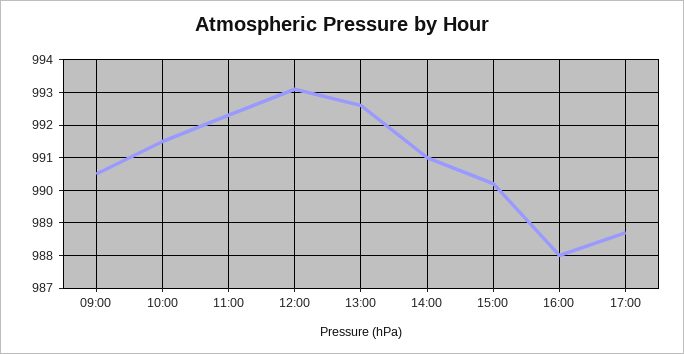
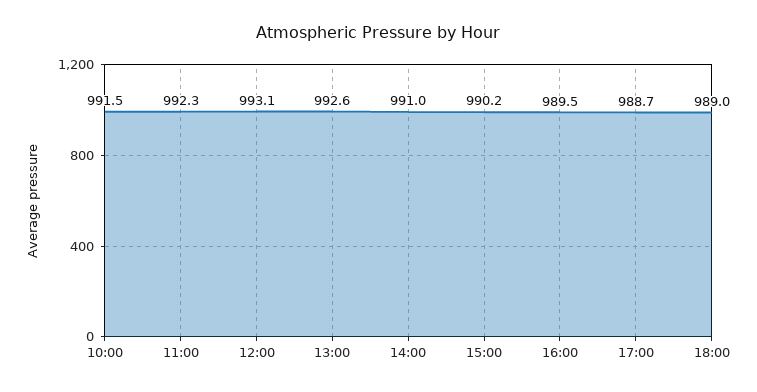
09:00: 990.5 -> none
16:00: 988 -> 989.5
18:00: none -> 989

